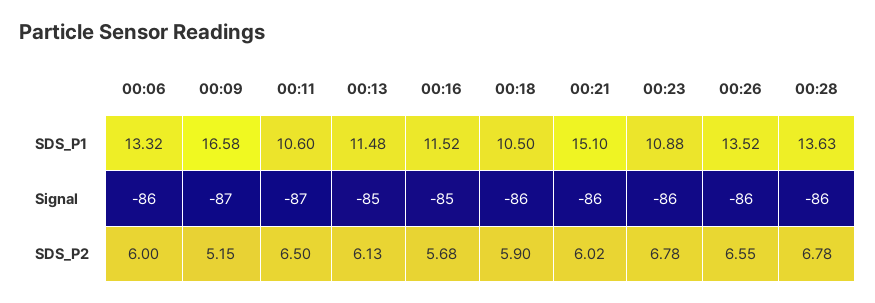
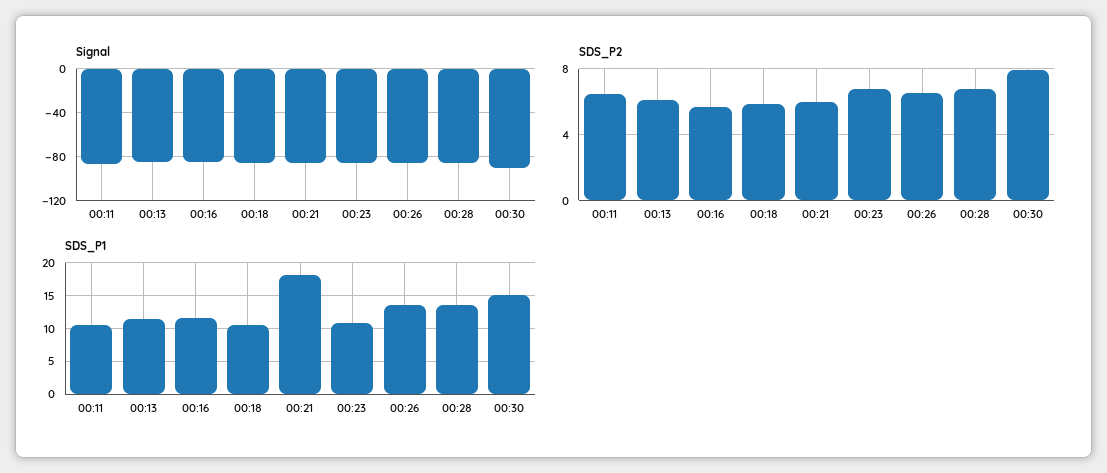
SDS_P1, 00:06: 13.32 -> none
SDS_P1, 00:09: 16.58 -> none
SDS_P1, 00:21: 15.1 -> 18
Signal, 00:06: -86 -> none
Signal, 00:09: -87 -> none
SDS_P2, 00:06: 6 -> none
SDS_P2, 00:09: 5.15 -> none
Signal, 00:30: none -> -90
SDS_P2, 00:30: none -> 8
SDS_P1, 00:30: none -> 15

